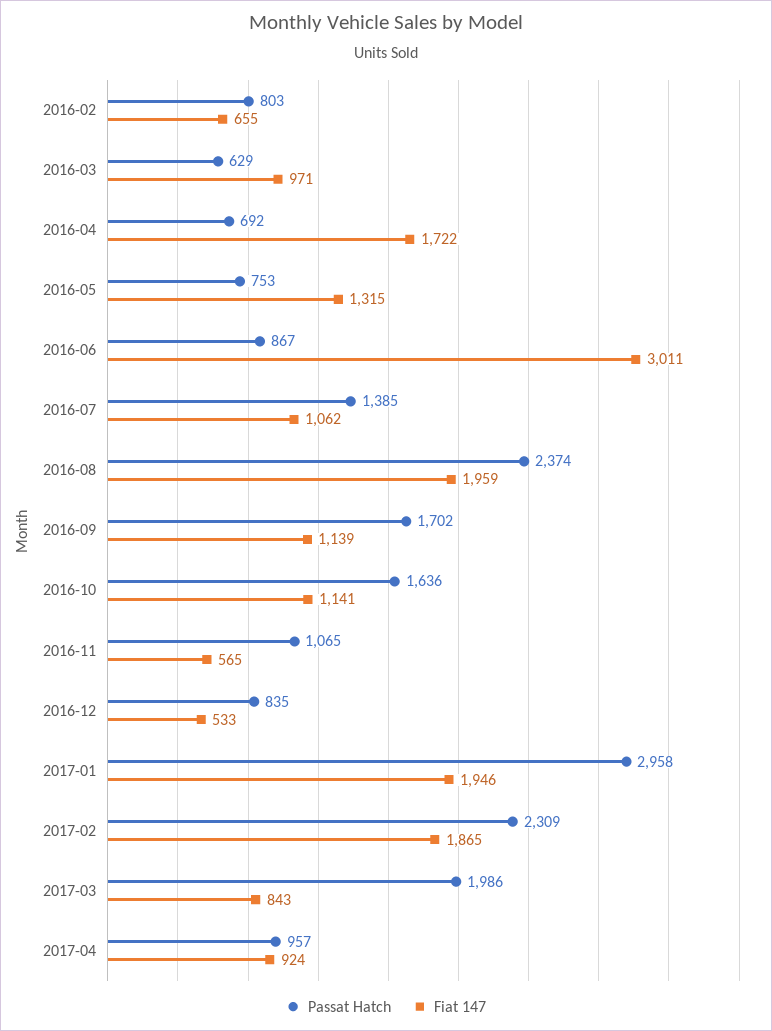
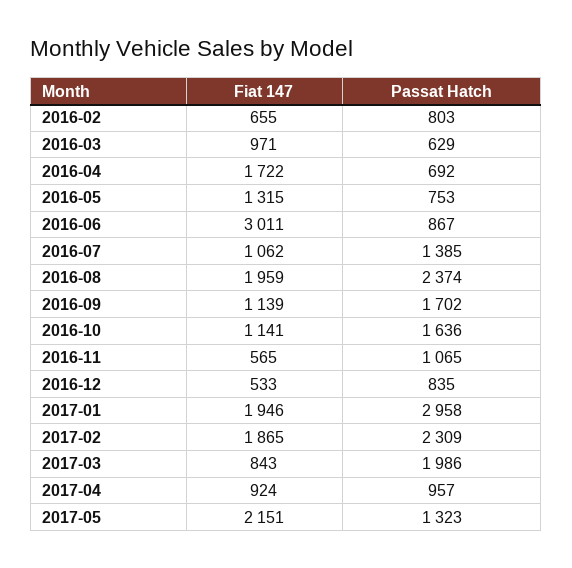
Fiat 147, 2017-05: none -> 2151
Passat Hatch, 2017-05: none -> 1323

